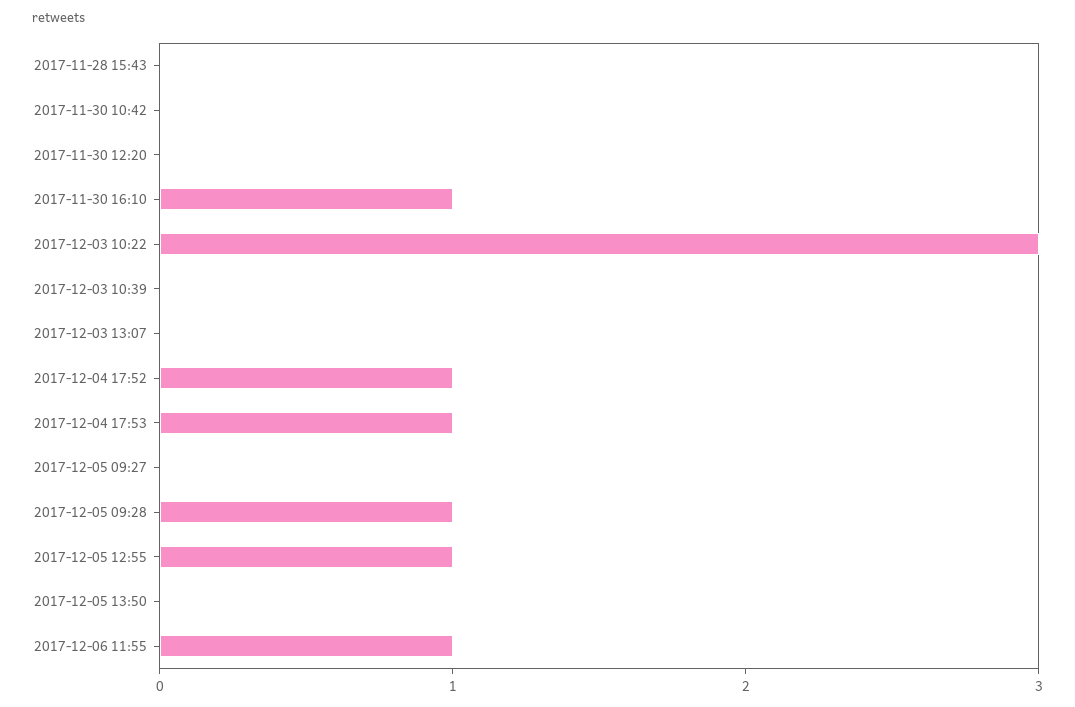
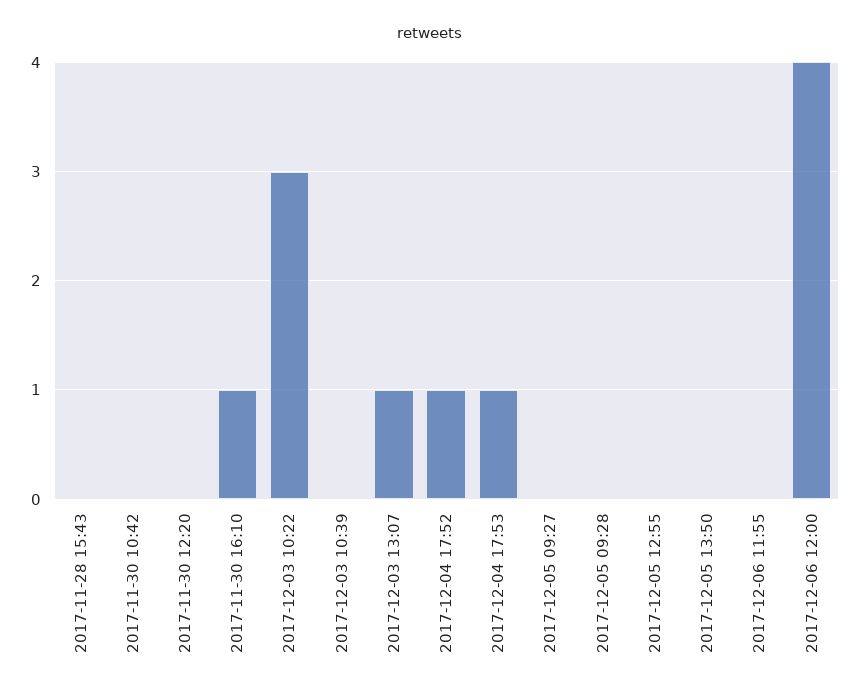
2017-12-03 13:07: 0 -> 1
2017-12-05 09:28: 1 -> 0
2017-12-05 12:55: 1 -> 0
2017-12-06 11:55: 1 -> 0
2017-12-06 12:00: none -> 4

